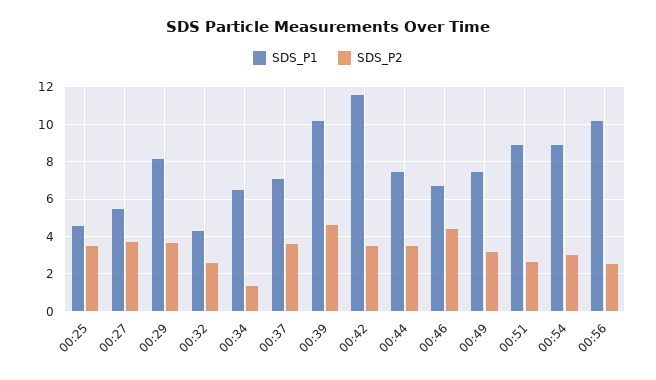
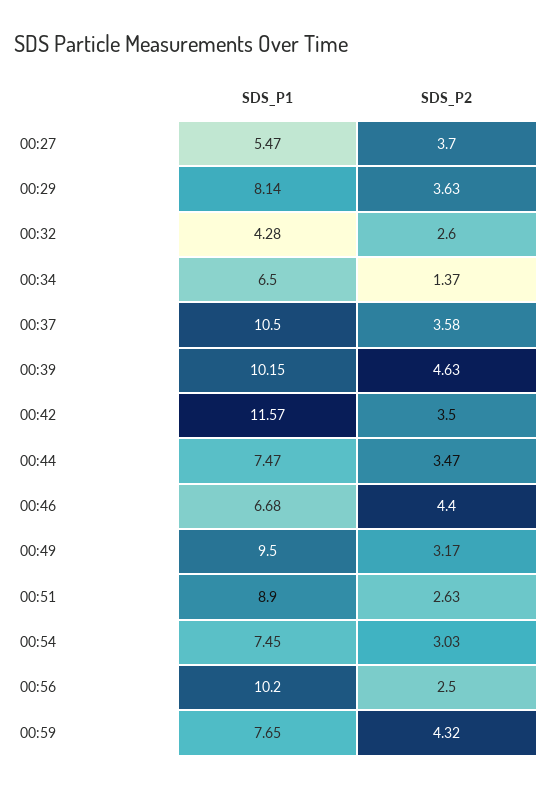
SDS_P1, 00:25: 4.5 -> none
SDS_P2, 00:25: 3.5 -> none
SDS_P1, 00:37: 7 -> 10.5
SDS_P1, 00:49: 7.5 -> 9.5
SDS_P1, 00:54: 9 -> 7.45
SDS_P1, 00:59: none -> 7.65
SDS_P2, 00:59: none -> 4.32

